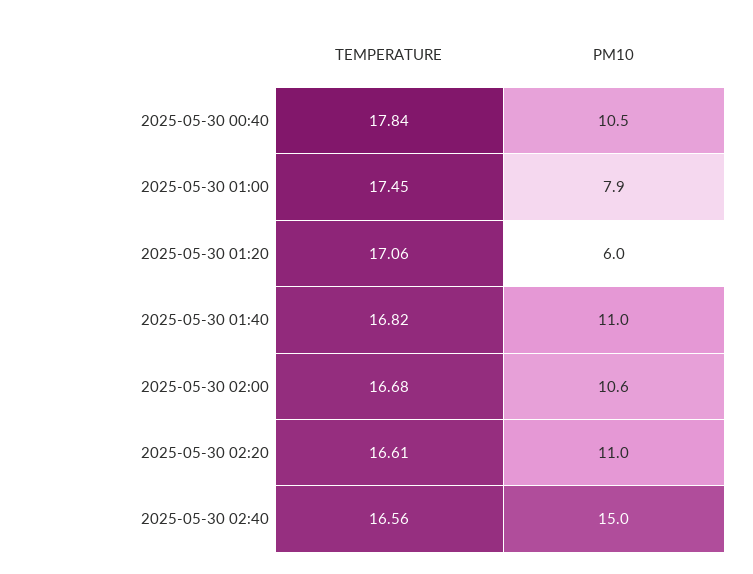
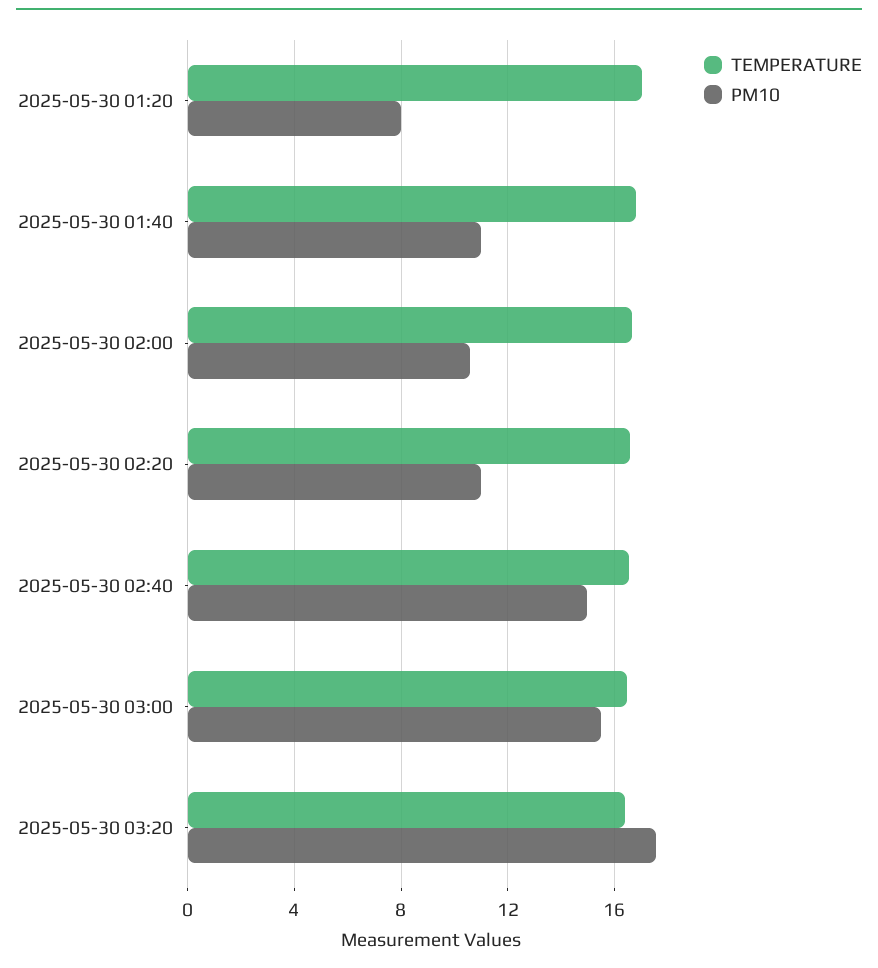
TEMPERATURE, 2025-05-30 00:40: 17.84 -> none
PM10, 2025-05-30 00:40: 10.5 -> none
TEMPERATURE, 2025-05-30 01:00: 17.45 -> none
PM10, 2025-05-30 01:00: 7.9 -> none
PM10, 2025-05-30 01:20: 6 -> 8
TEMPERATURE, 2025-05-30 03:00: none -> 16.5
PM10, 2025-05-30 03:00: none -> 15.5
TEMPERATURE, 2025-05-30 03:20: none -> 16.5
PM10, 2025-05-30 03:20: none -> 17.5

